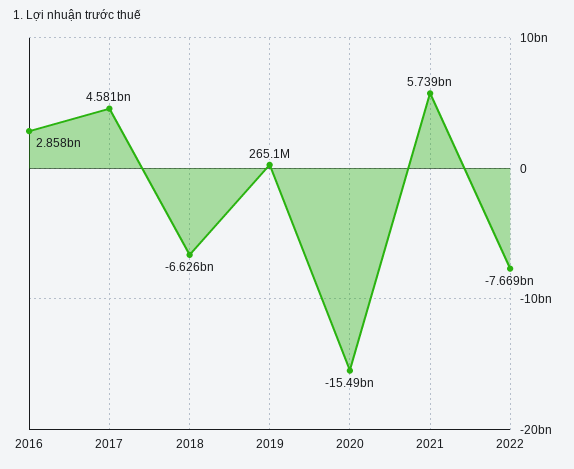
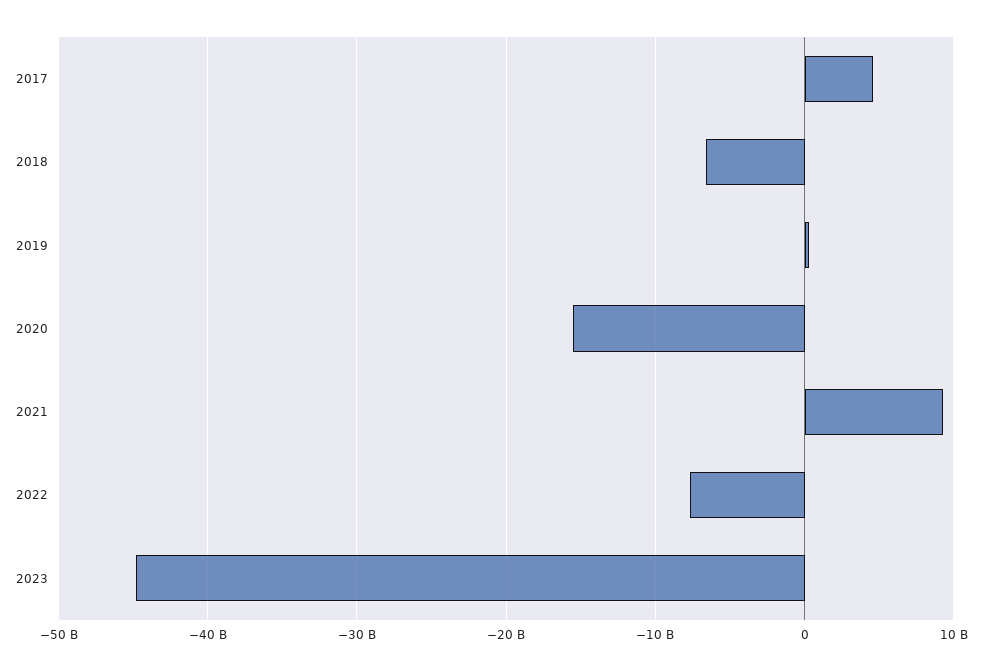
2016: 2858000000 -> none
2021: 5739000000 -> 9000000000
2023: none -> -45000000000

